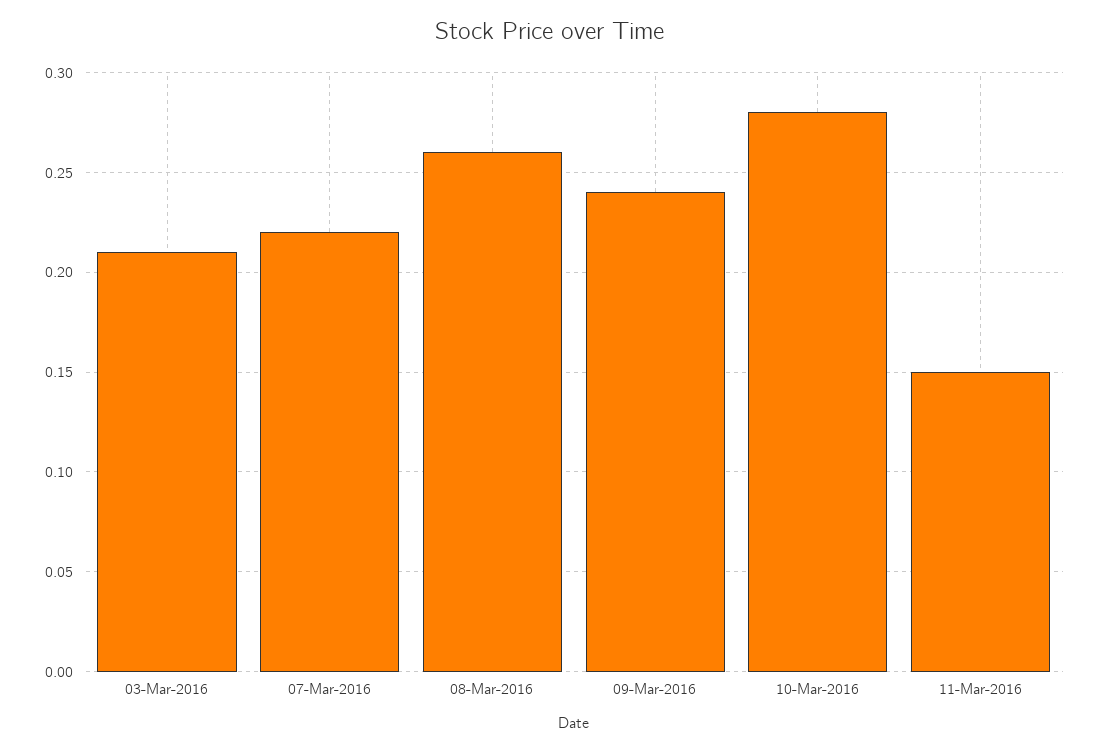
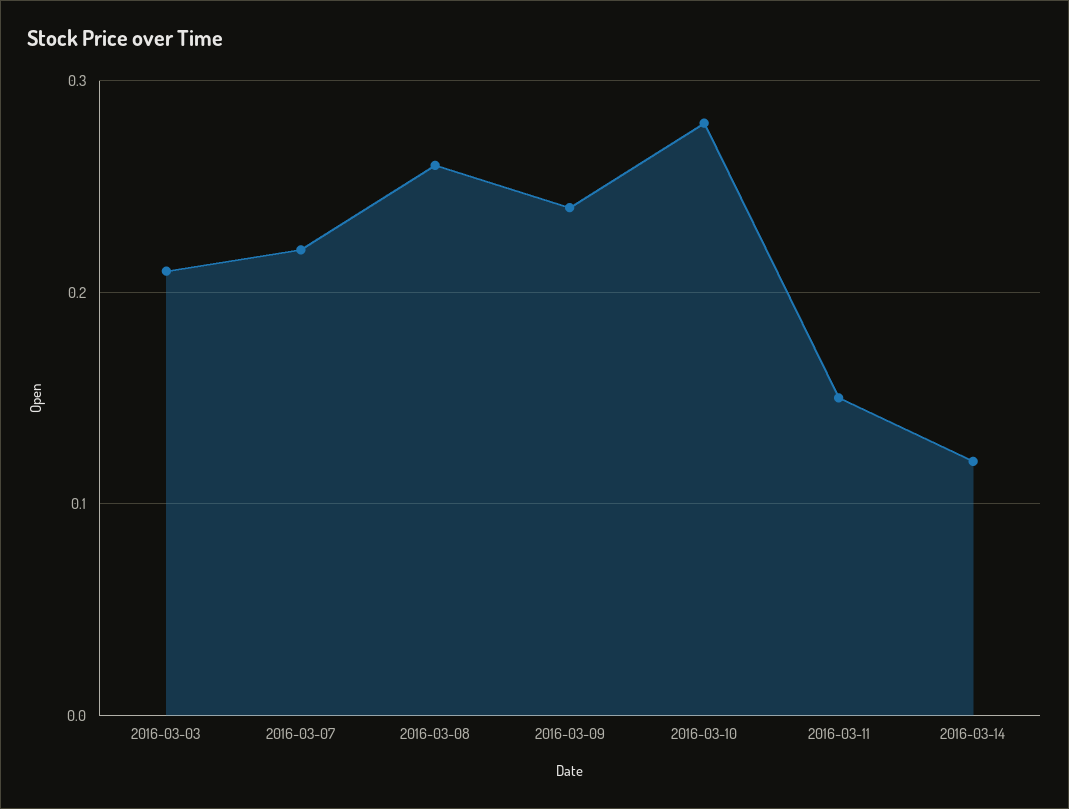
2016-03-14: none -> 0.12

